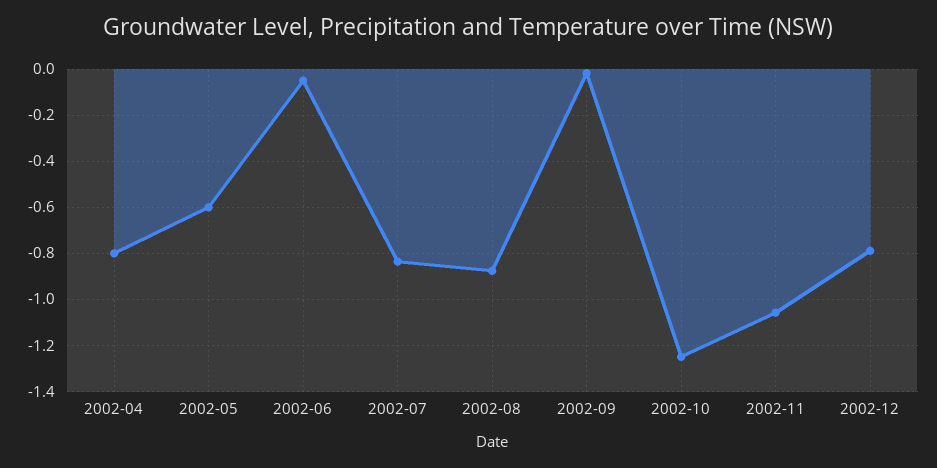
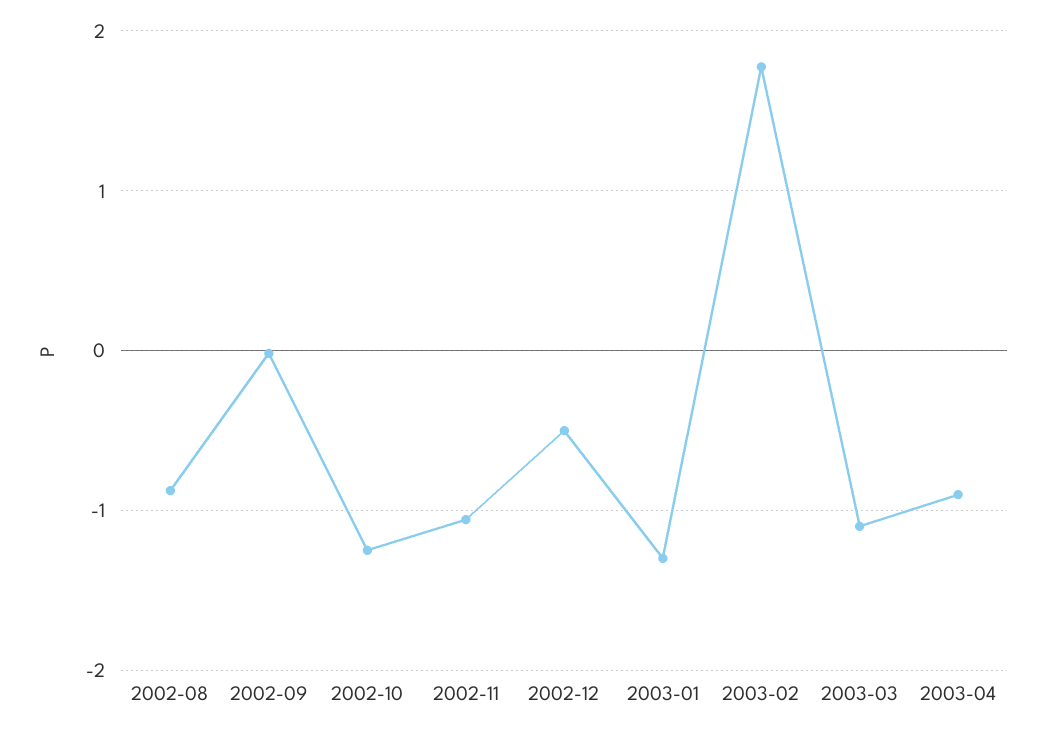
2002-04: -0.8 -> none
2002-05: -0.6 -> none
2002-06: -0.05 -> none
2002-07: -0.85 -> none
2002-12: -0.8 -> -0.5
2003-01: none -> -1.3
2003-02: none -> 1.8
2003-03: none -> -1.1
2003-04: none -> -0.9

